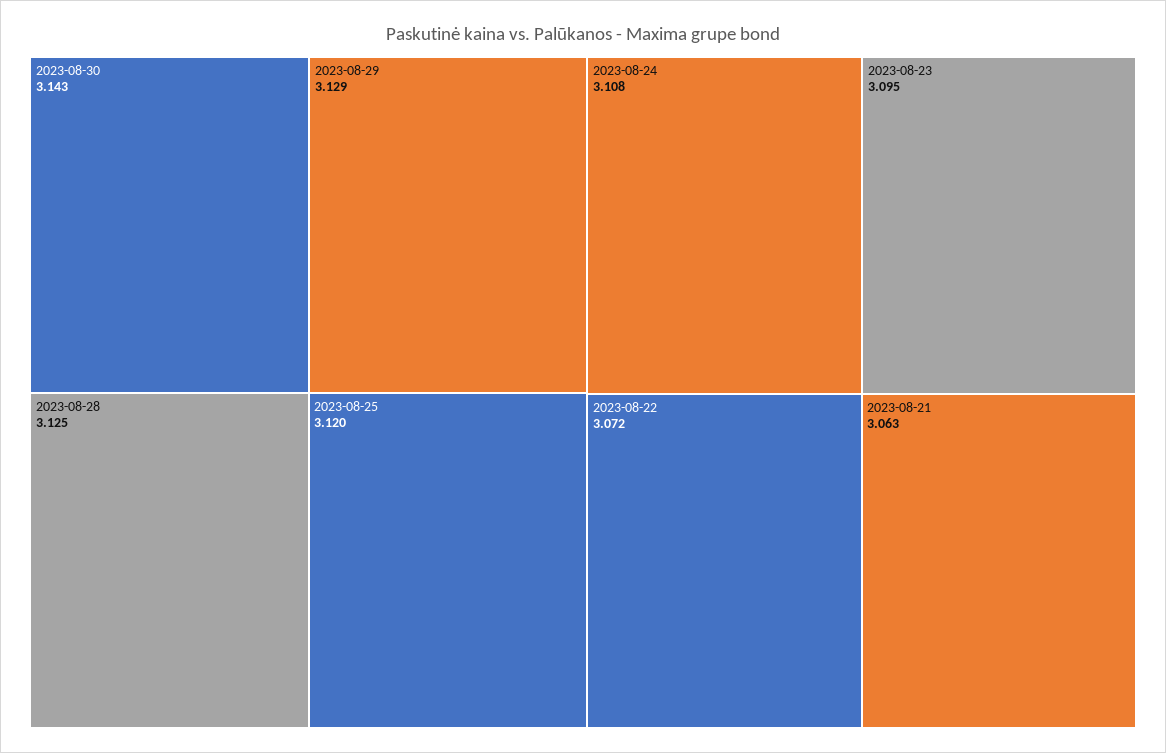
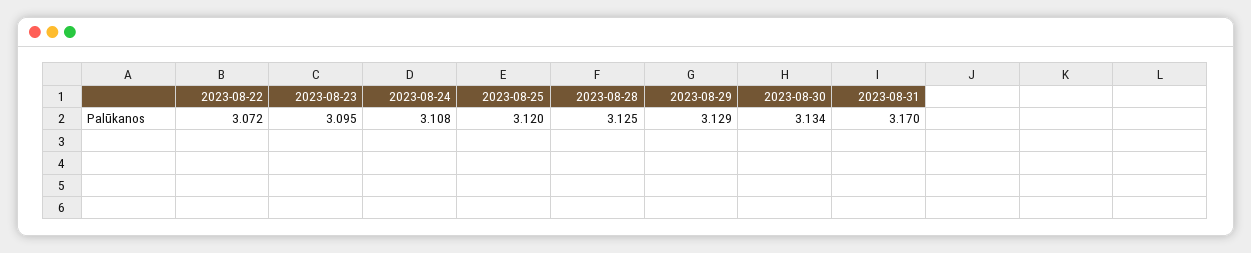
2023-08-30: 3.143 -> 3.134
2023-08-21: 3.063 -> none
2023-08-31: none -> 3.17

